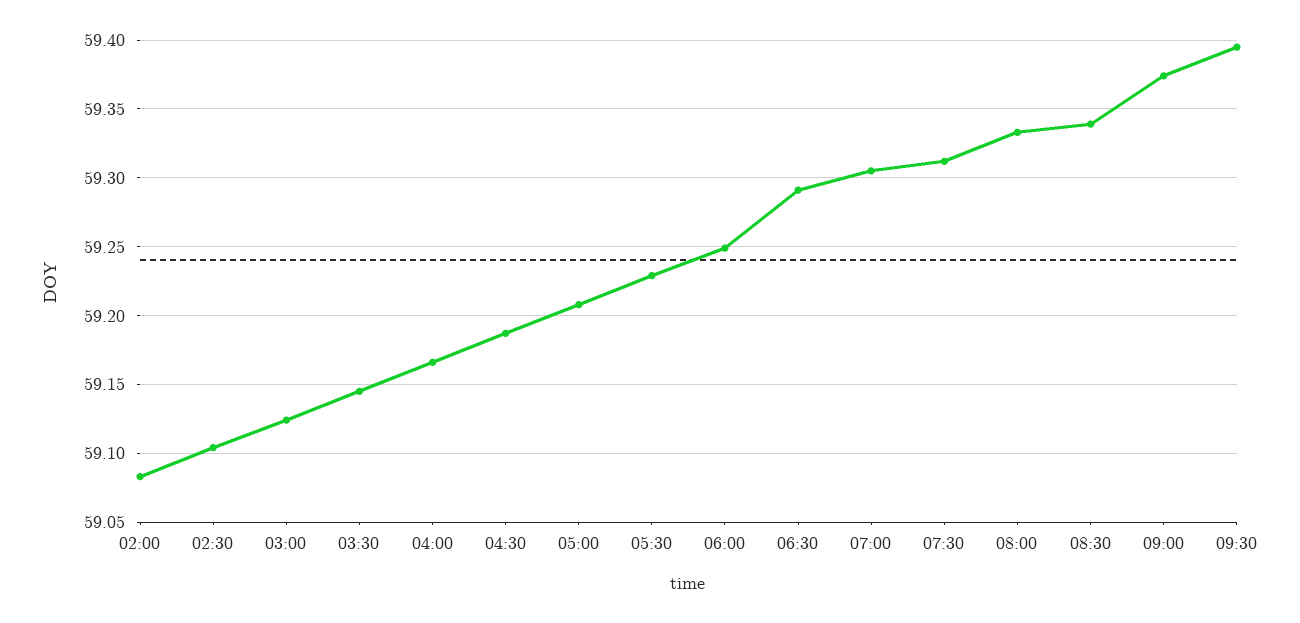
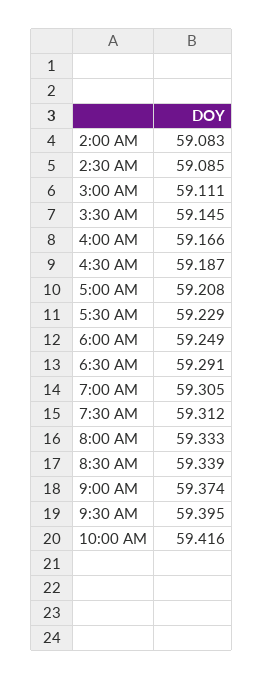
02:30: 59.105 -> 59.085
03:00: 59.125 -> 59.111
10:00 AM: none -> 59.416

